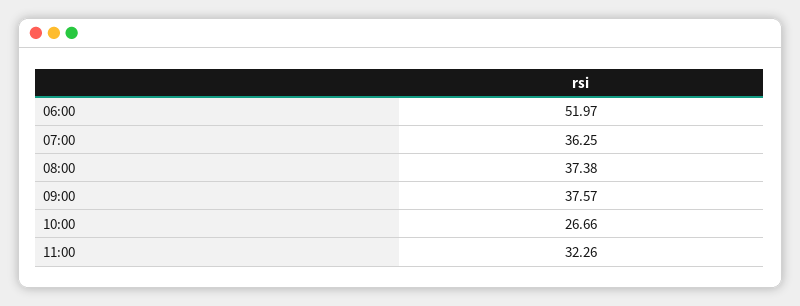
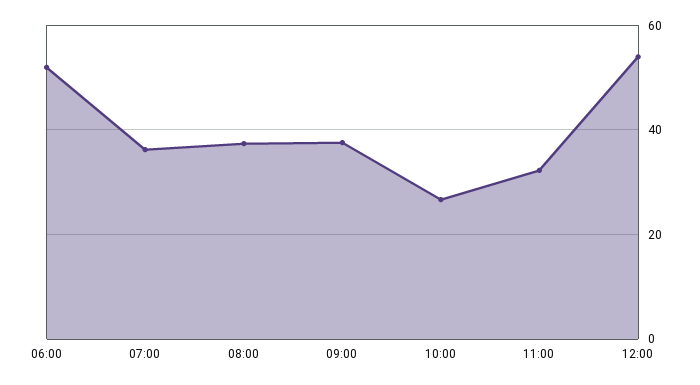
12:00: none -> 54

